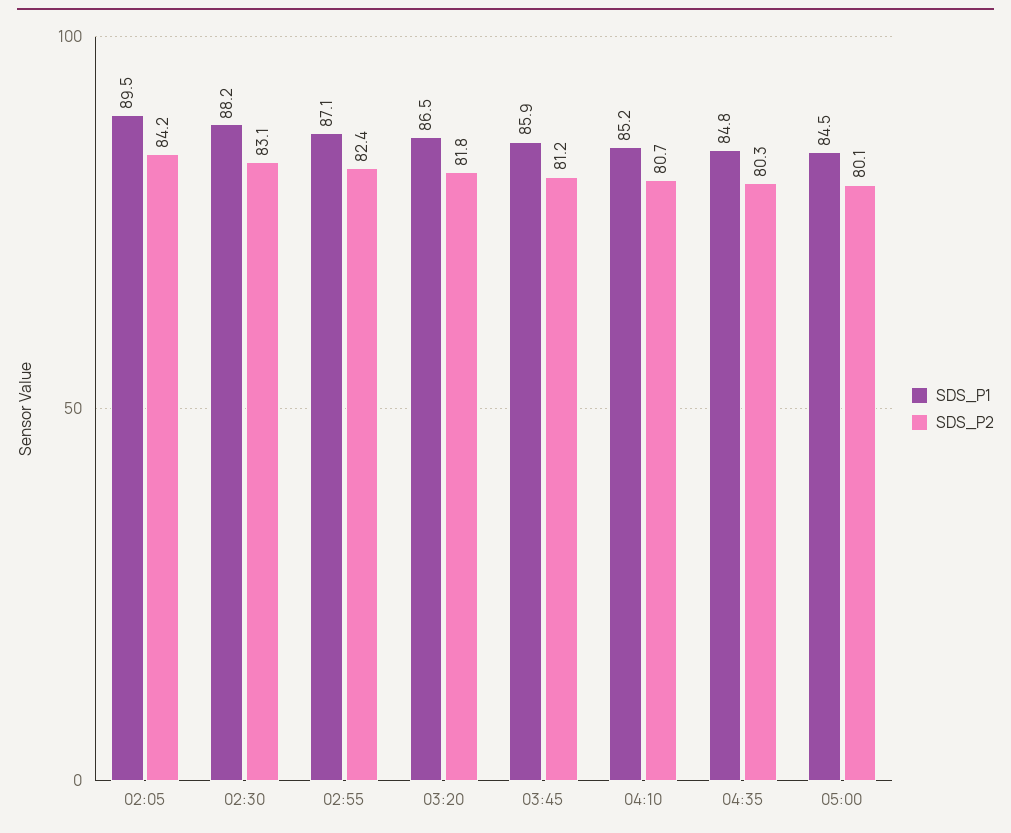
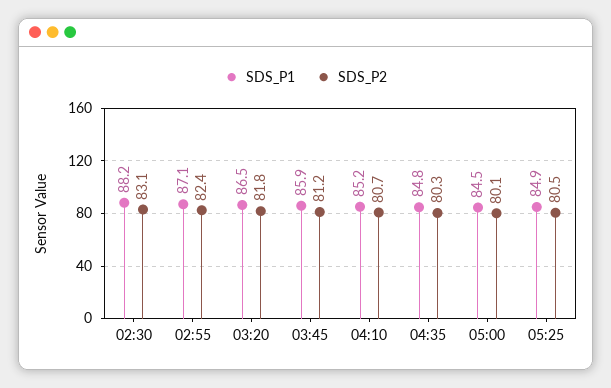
SDS_P1, 02:05: 89.5 -> none
SDS_P2, 02:05: 84.2 -> none
SDS_P1, 05:25: none -> 84.9
SDS_P2, 05:25: none -> 80.5

